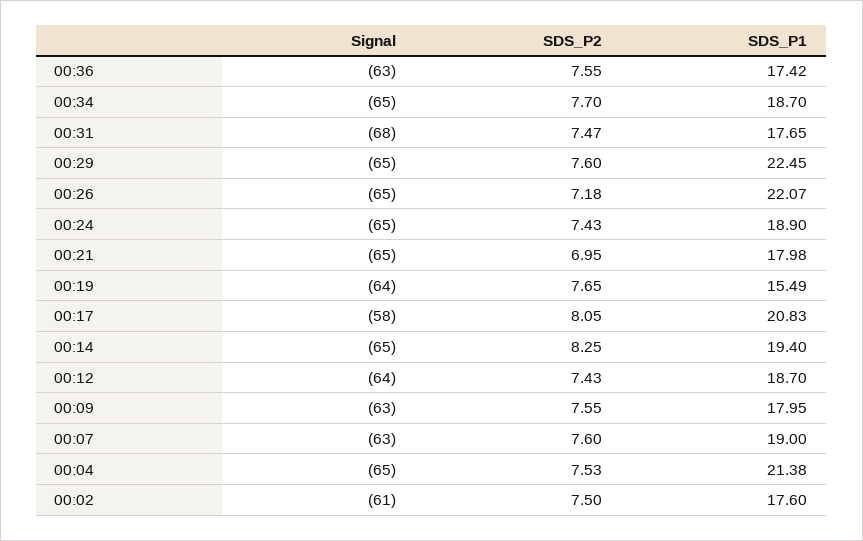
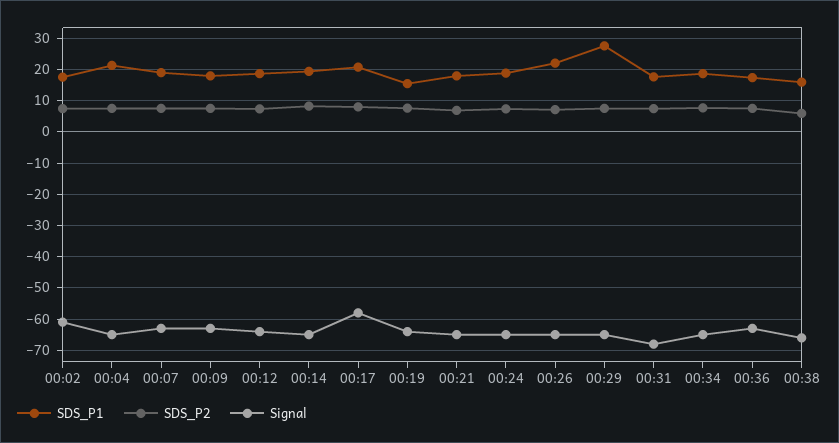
SDS_P1, 00:29: 22.45 -> 28
SDS_P1, 00:38: none -> 16
SDS_P2, 00:38: none -> 6
Signal, 00:38: none -> -66

